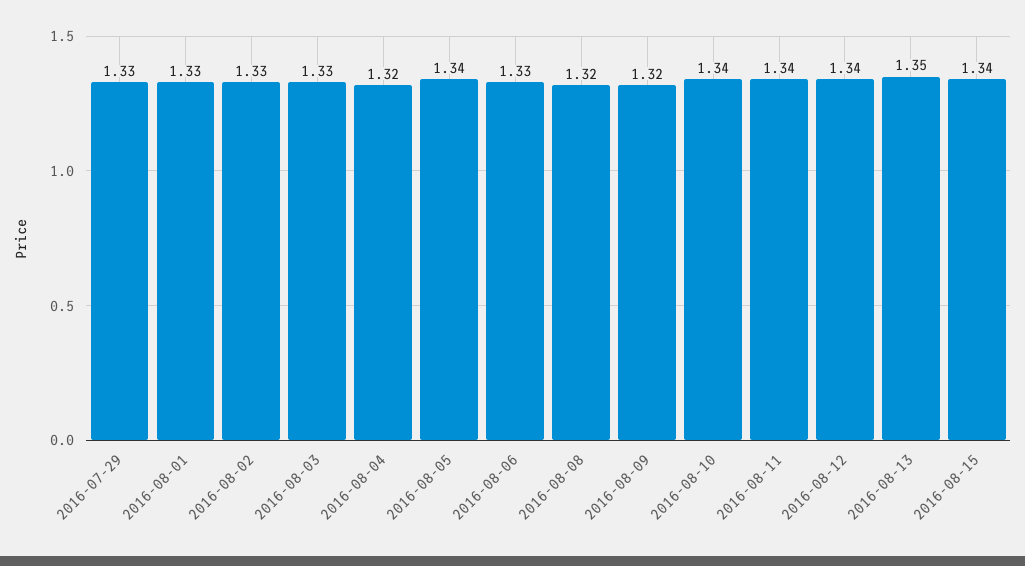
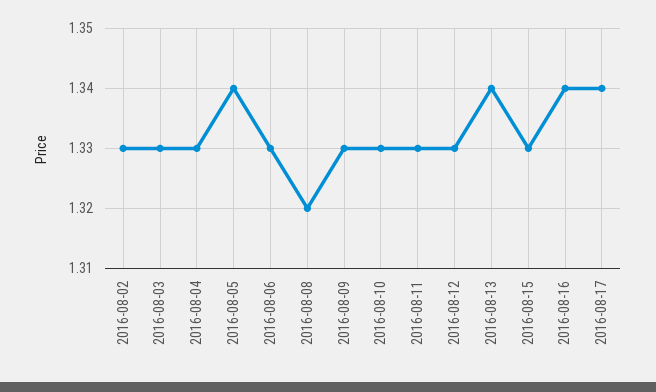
2016-07-29: 1.33 -> none
2016-08-01: 1.33 -> none
2016-08-04: 1.32 -> 1.33
2016-08-09: 1.32 -> 1.33
2016-08-10: 1.34 -> 1.33
2016-08-11: 1.34 -> 1.33
2016-08-12: 1.34 -> 1.33
2016-08-13: 1.35 -> 1.34
2016-08-15: 1.34 -> 1.33
2016-08-16: none -> 1.34
2016-08-17: none -> 1.34

